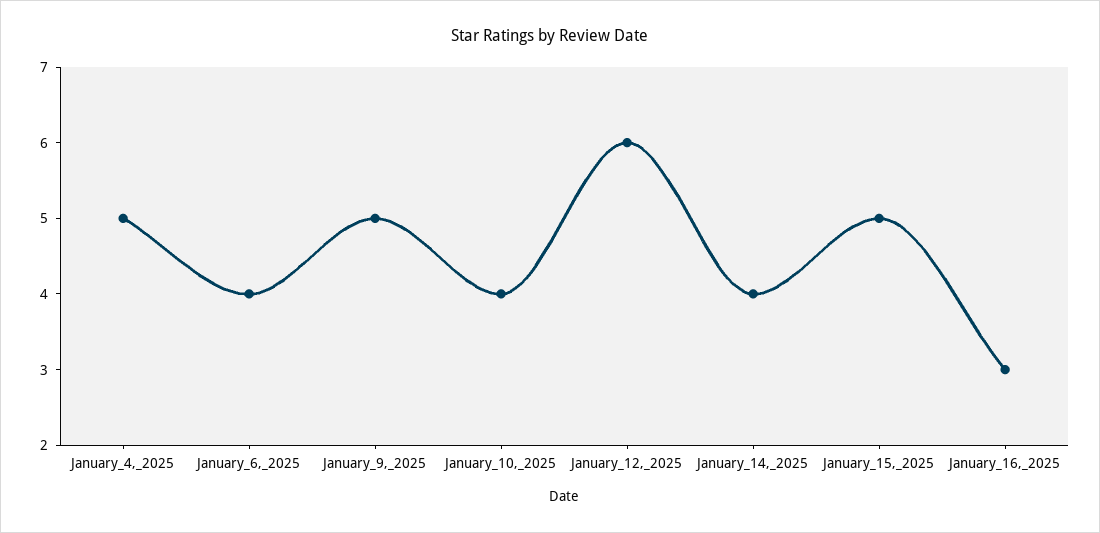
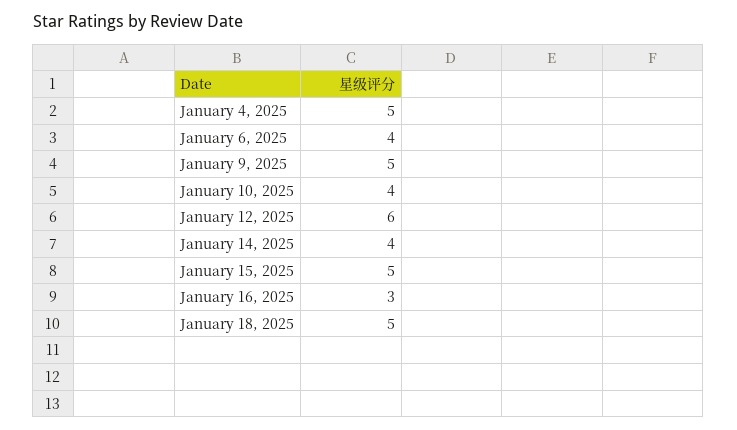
January 18, 2025: none -> 5

